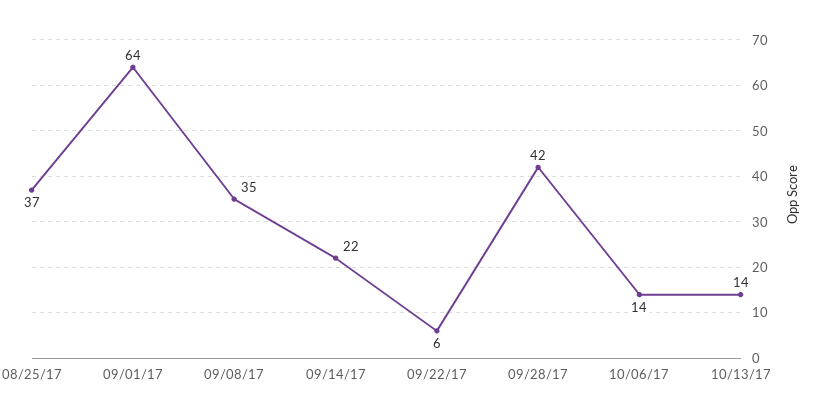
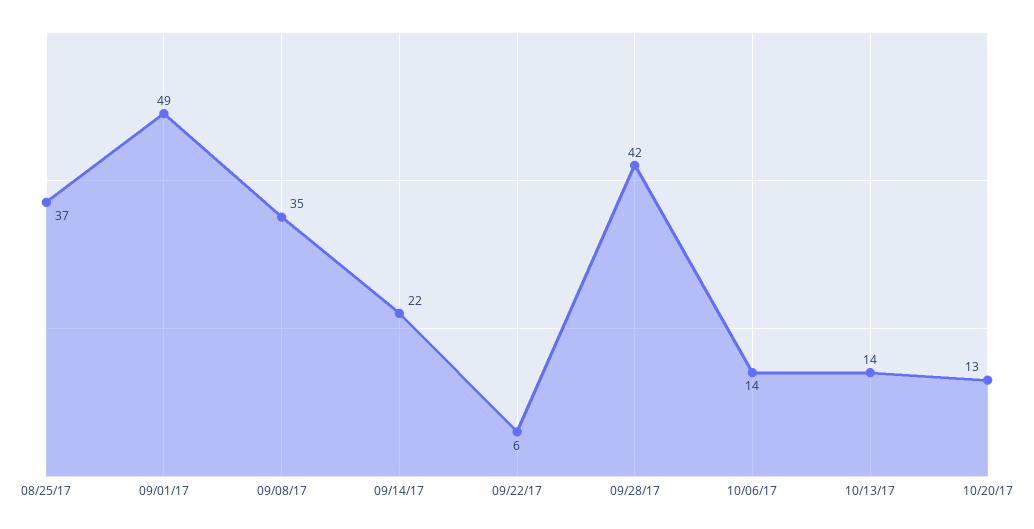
09/01/17: 64 -> 49
10/20/17: none -> 13

